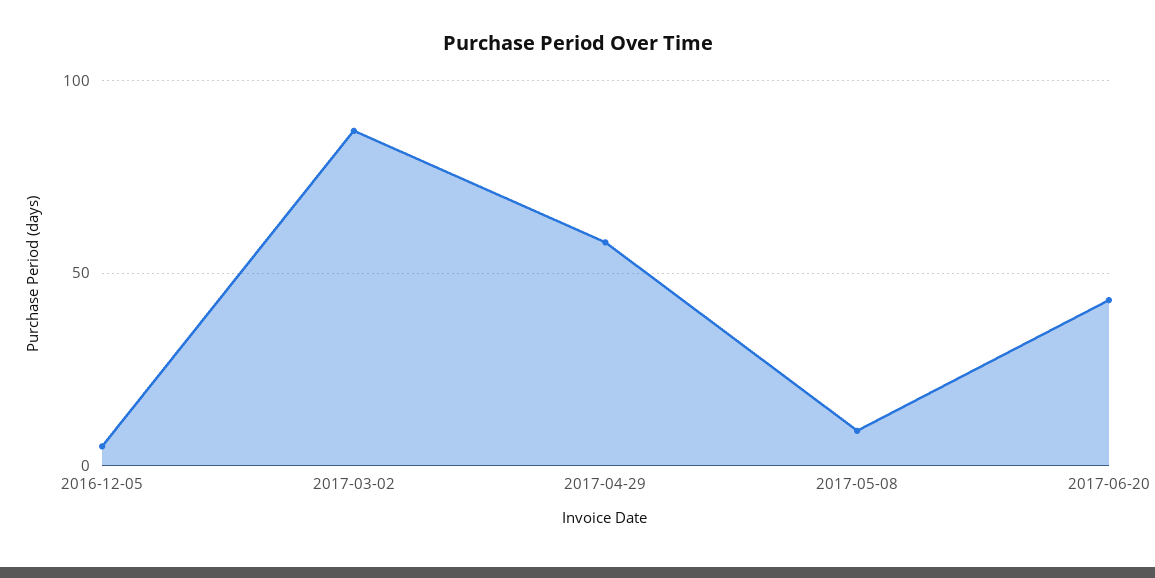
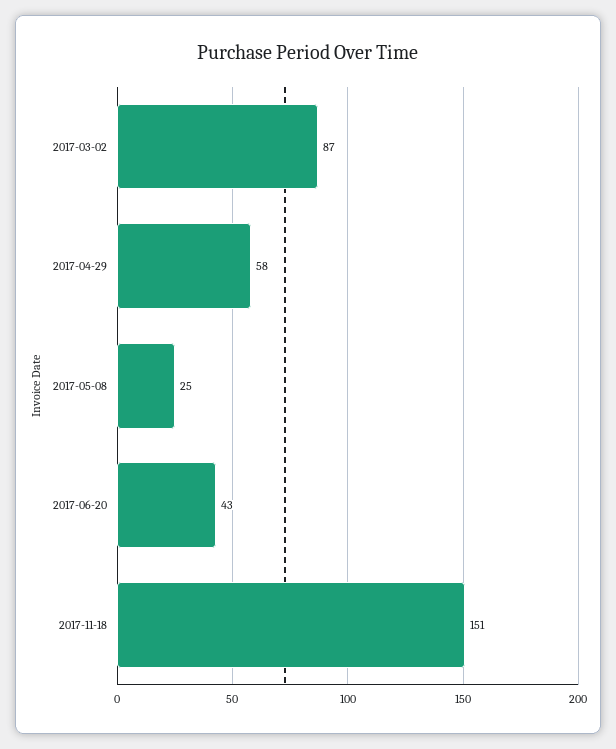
2016-12-05: 5 -> none
2017-05-08: 10 -> 25
2017-11-18: none -> 151

